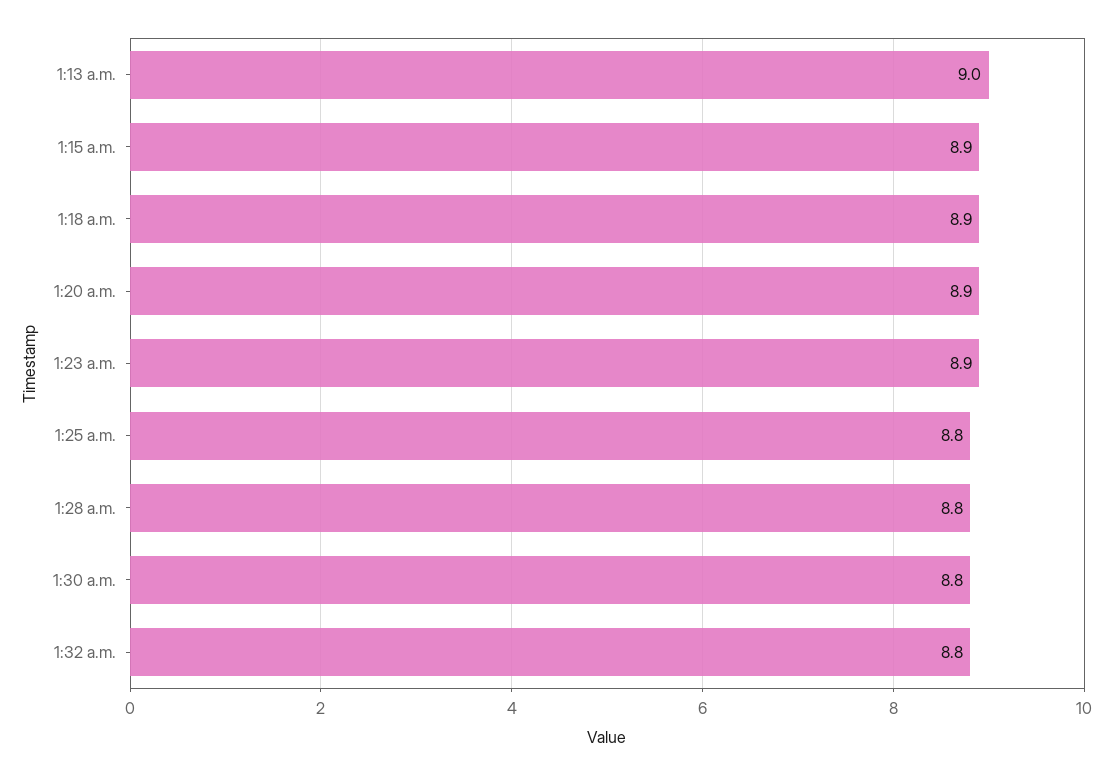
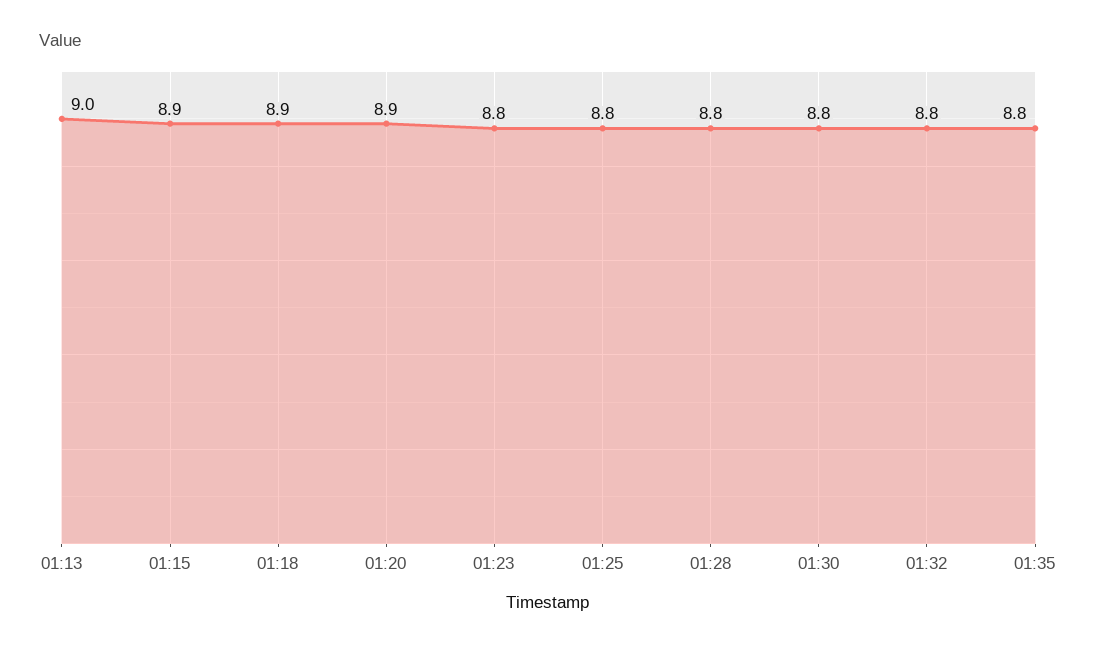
1:23 a.m.: 8.9 -> 8.8
01:35: none -> 8.8

